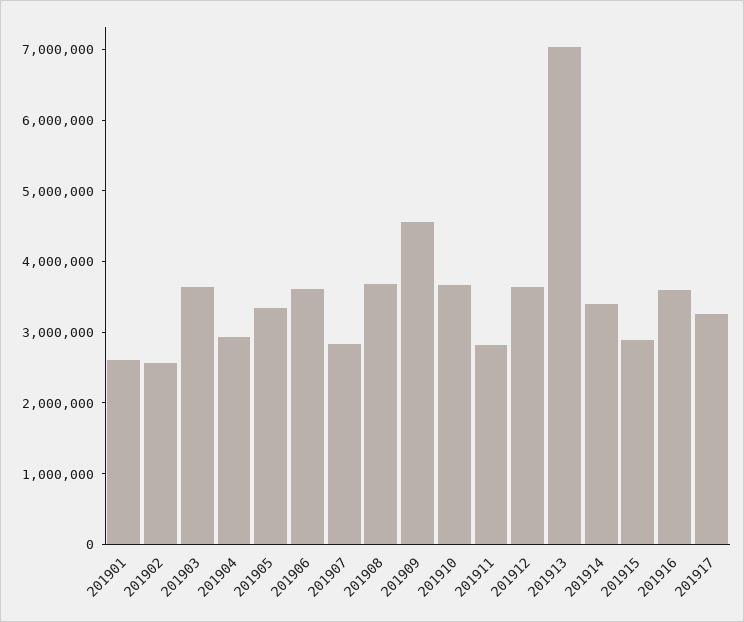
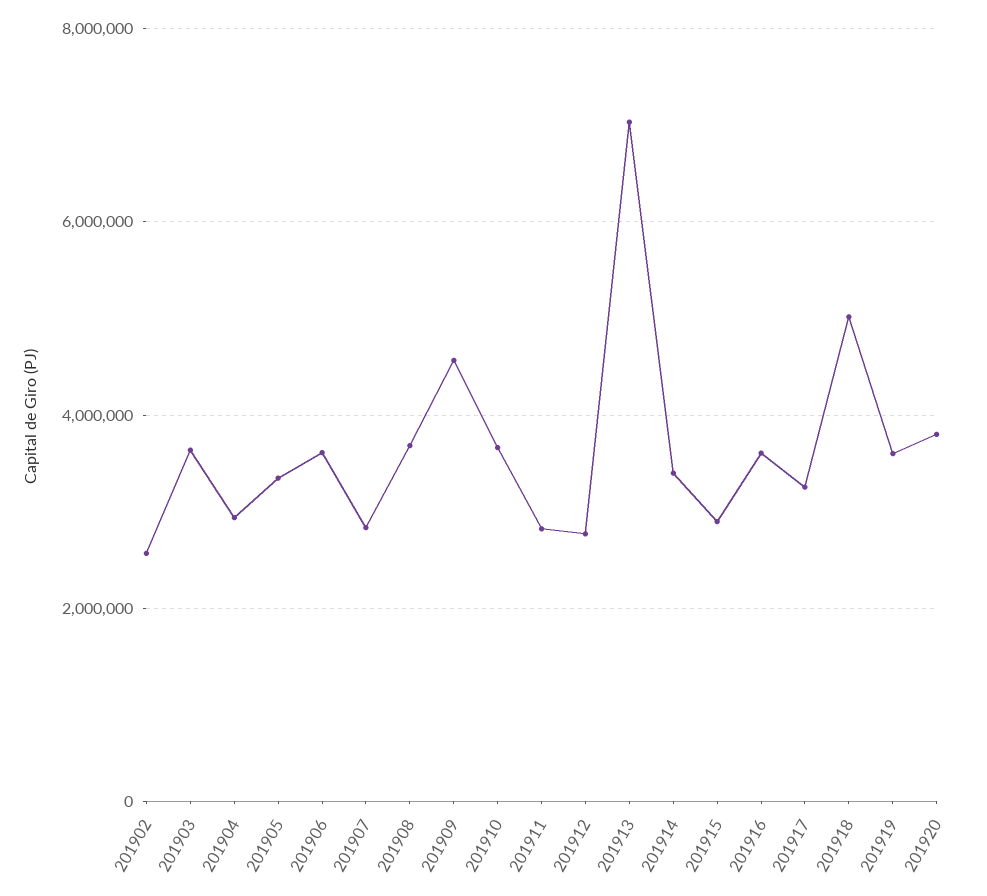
201901: 2600000 -> none
201912: 3600000 -> 2800000
201918: none -> 5000000
201919: none -> 3600000
201920: none -> 3800000

